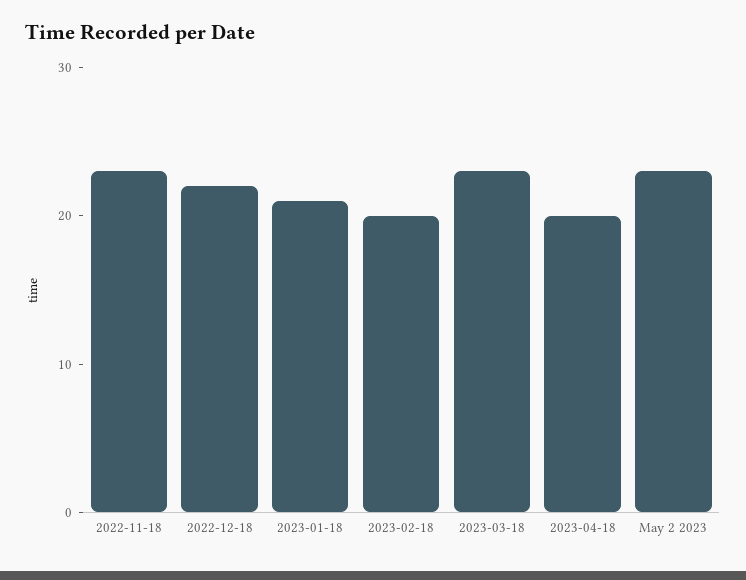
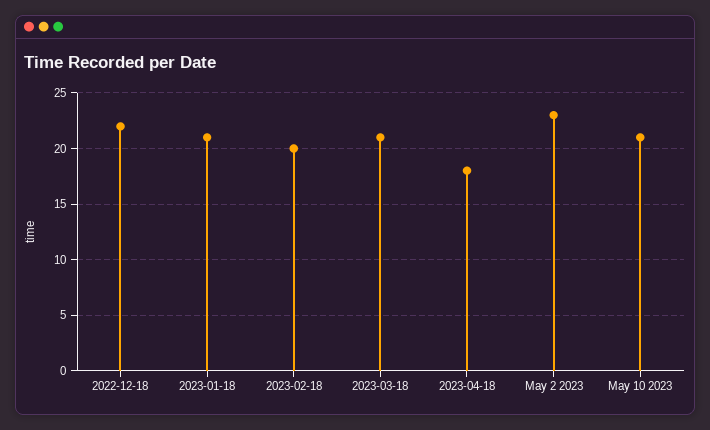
2022-11-18: 23 -> none
2023-03-18: 23 -> 21
2023-04-18: 20 -> 18
May 10 2023: none -> 21

